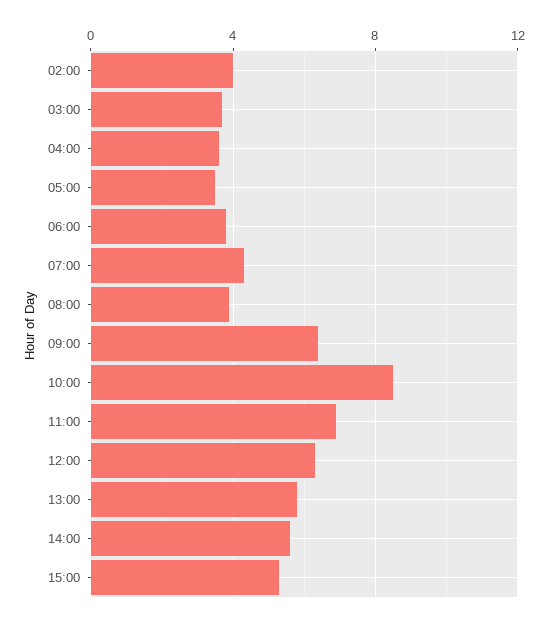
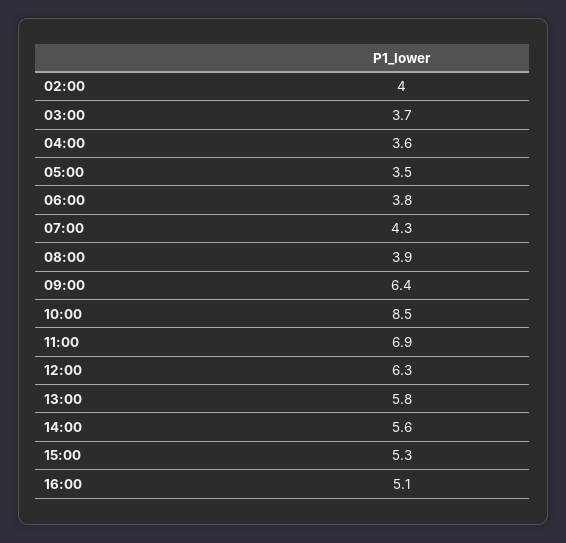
16:00: none -> 5.1

